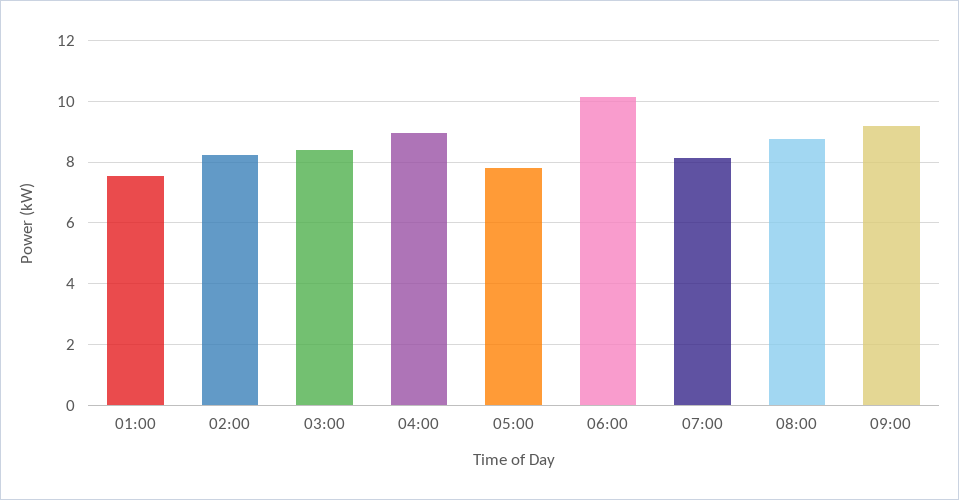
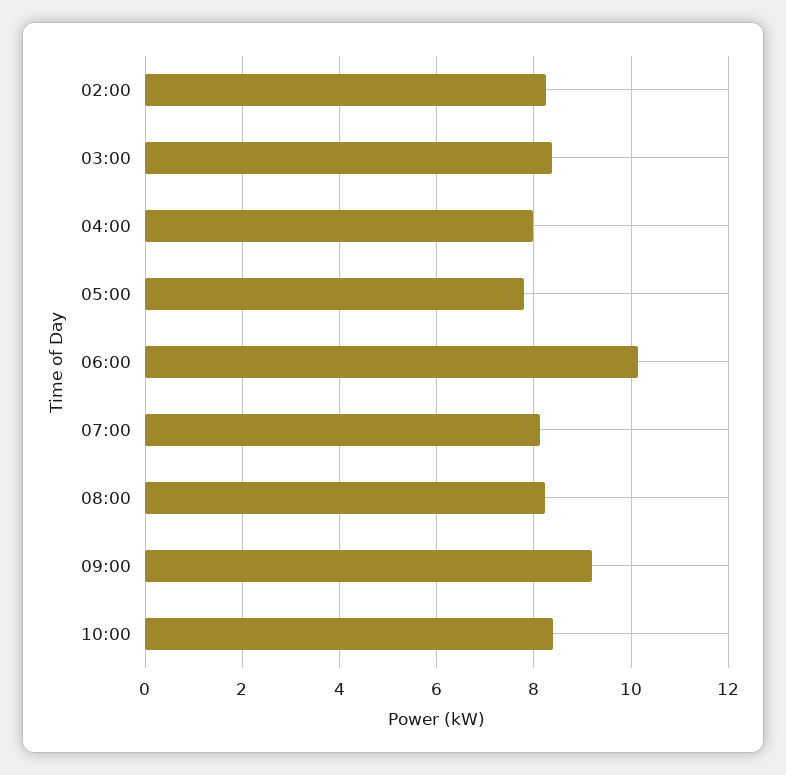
01:00: 7.6 -> none
04:00: 9 -> 8
08:00: 8.8 -> 8.2
10:00: none -> 8.4

